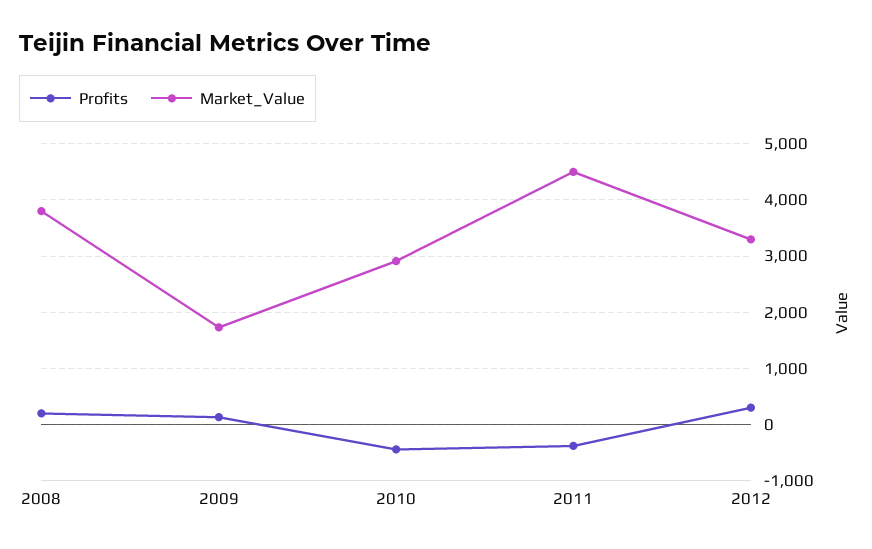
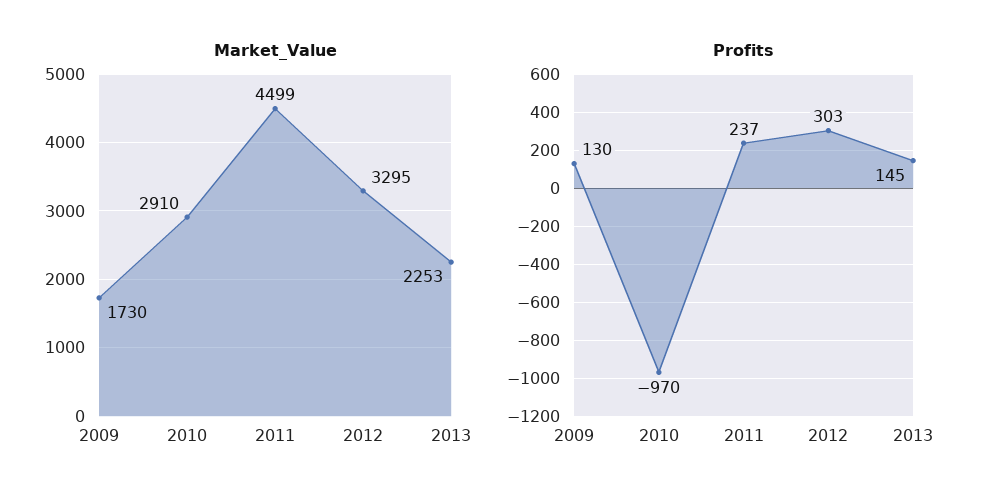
Profits, 2008: 200 -> none
Market_Value, 2008: 3800 -> none
Profits, 2010: -400 -> -970
Profits, 2011: -400 -> 237
Market_Value, 2013: none -> 2253
Profits, 2013: none -> 145

